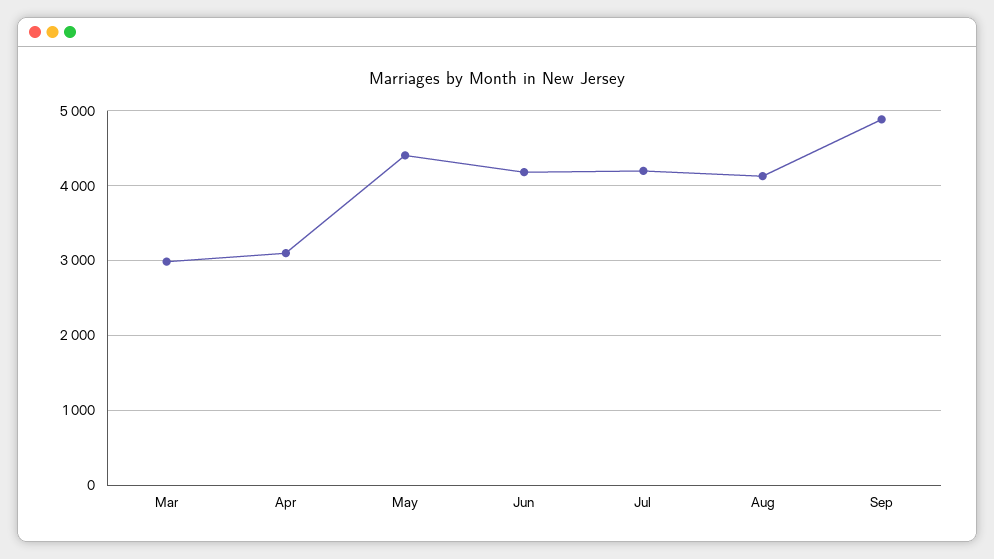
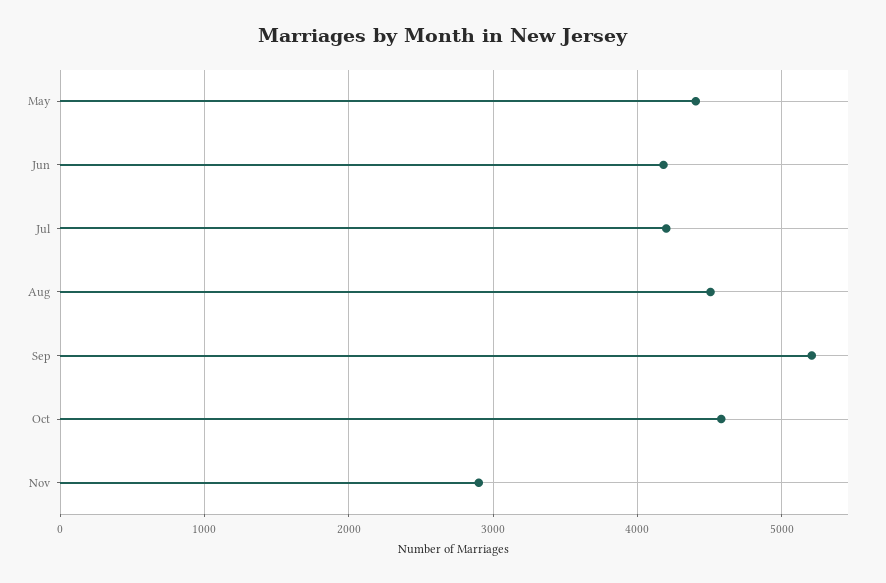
Mar: 3000 -> none
Apr: 3100 -> none
Aug: 4100 -> 4500
Sep: 4900 -> 5200
Oct: none -> 4600
Nov: none -> 2900

